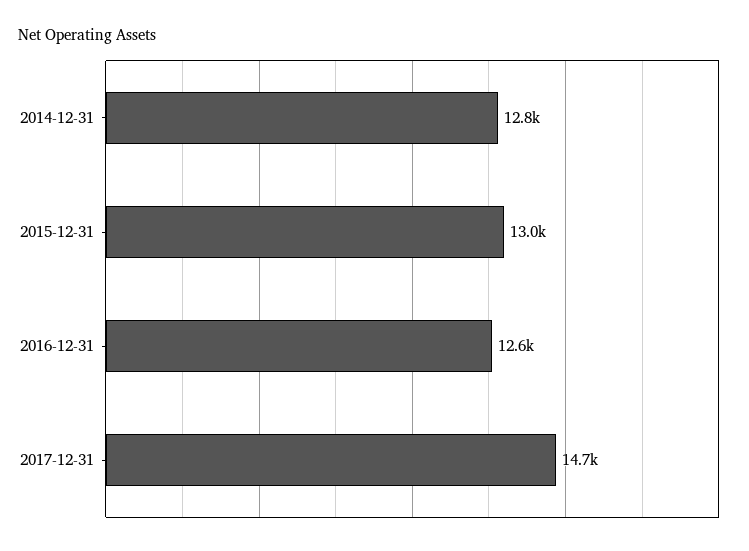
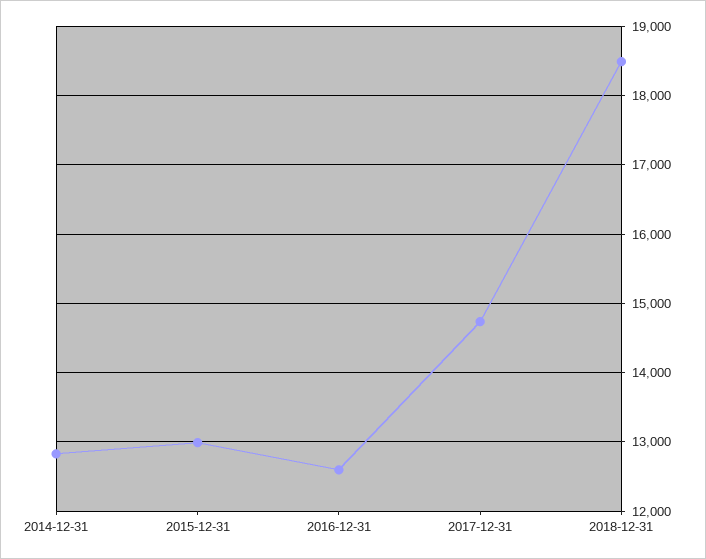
2018-12-31: none -> 18500

